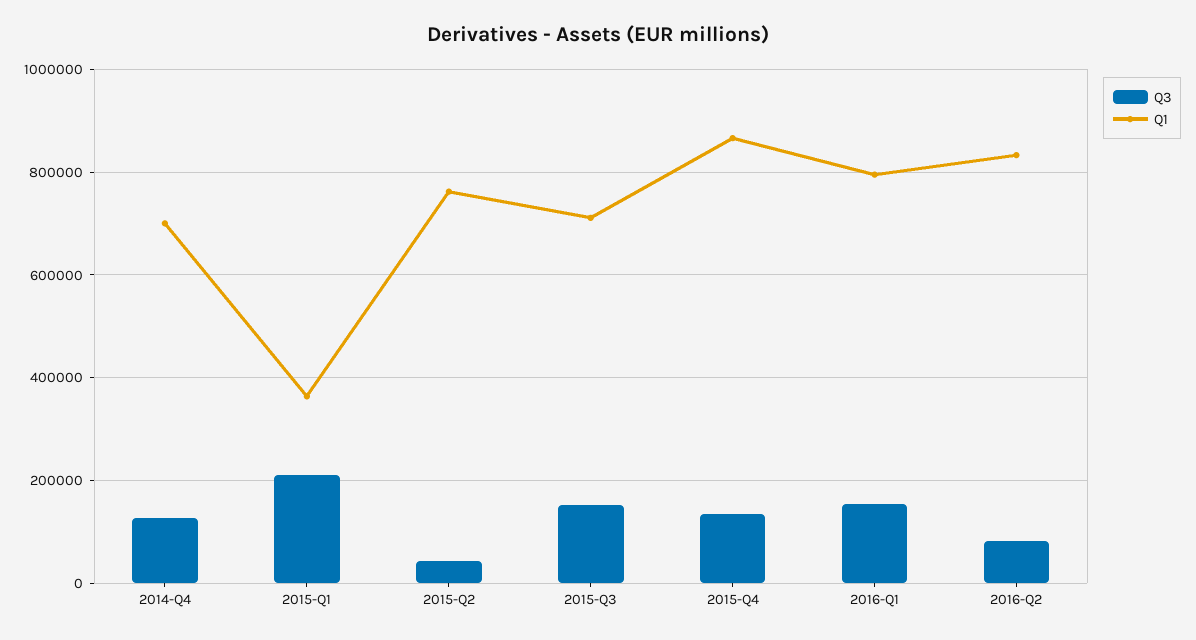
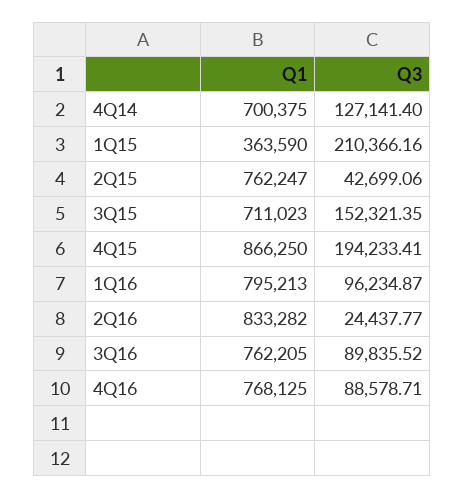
Q3, 2015-Q4: 140000 -> 194233.41
Q3, 2016-Q1: 160000 -> 96234.87
Q3, 2016-Q2: 80000 -> 24437.77
Q1, 3Q16: none -> 762205
Q3, 3Q16: none -> 89835.52
Q1, 4Q16: none -> 768125
Q3, 4Q16: none -> 88578.71

